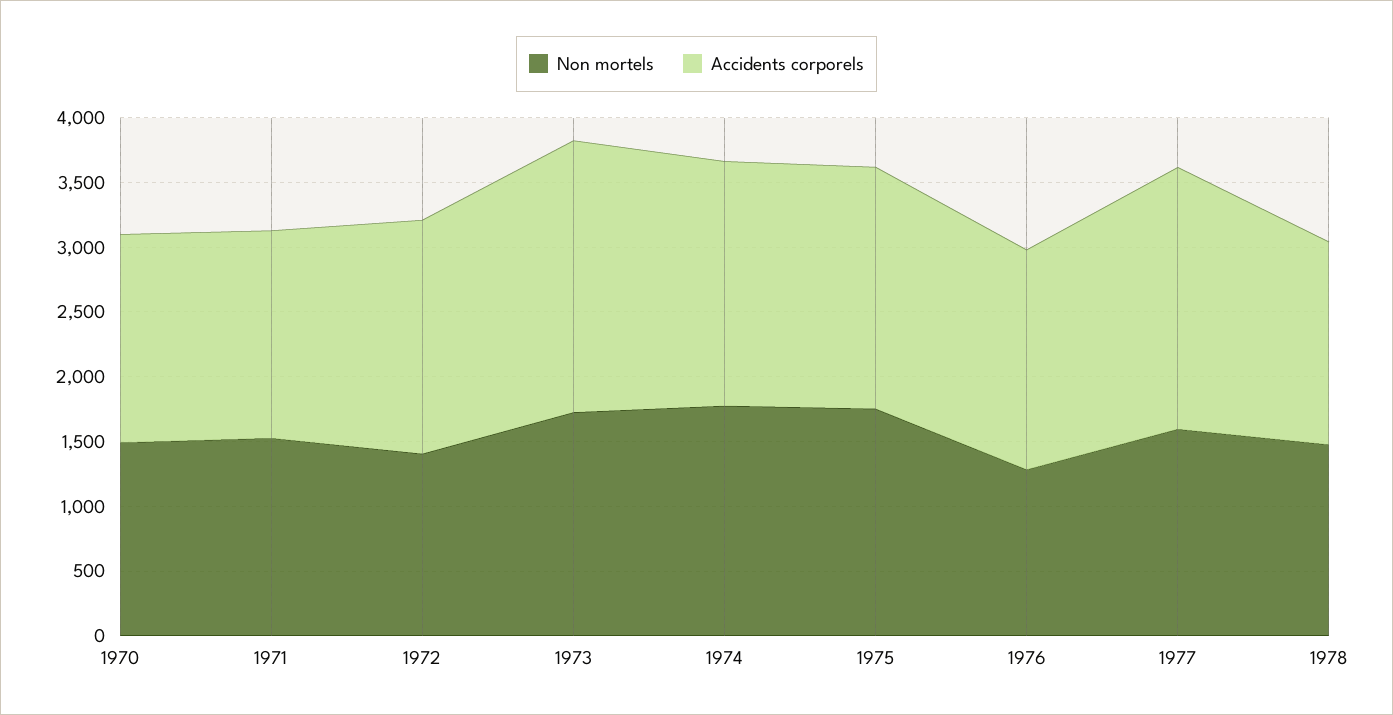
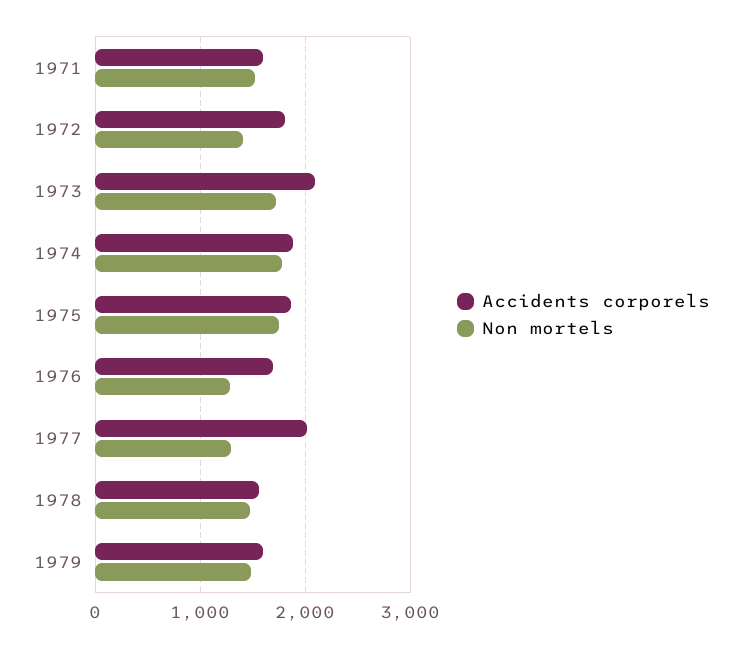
Non mortels, 1970: 1500 -> none
Accidents corporels, 1970: 1600 -> none
Non mortels, 1977: 1600 -> 1300
Accidents corporels, 1979: none -> 1600
Non mortels, 1979: none -> 1500

